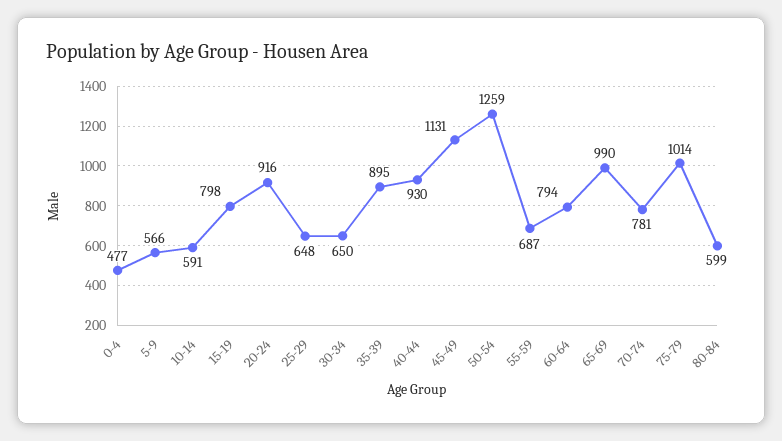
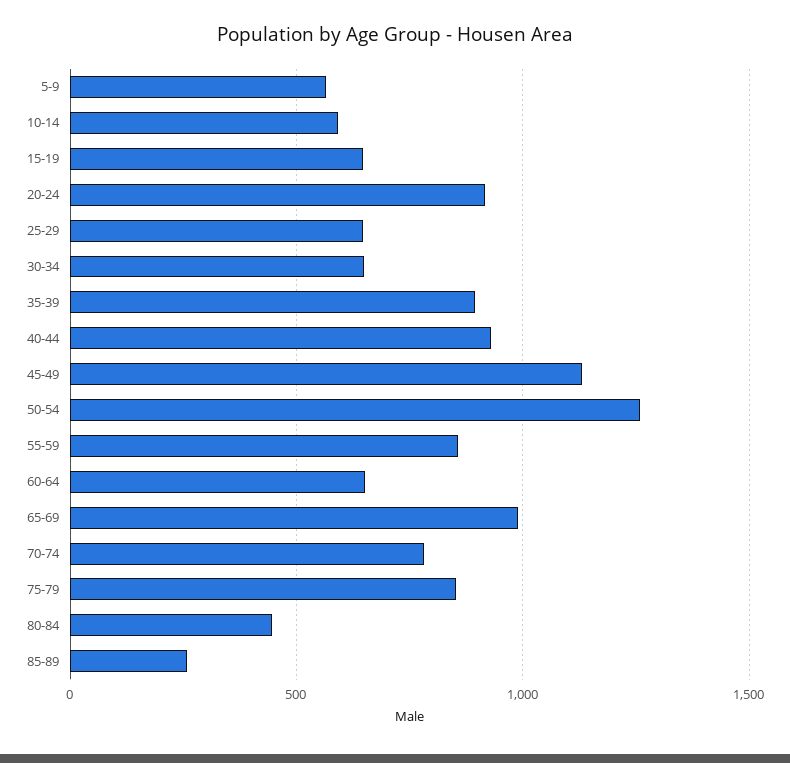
0-4: 477 -> none
15-19: 798 -> 650
55-59: 687 -> 850
60-64: 794 -> 650
75-79: 1014 -> 850
80-84: 599 -> 450
85-89: none -> 250

